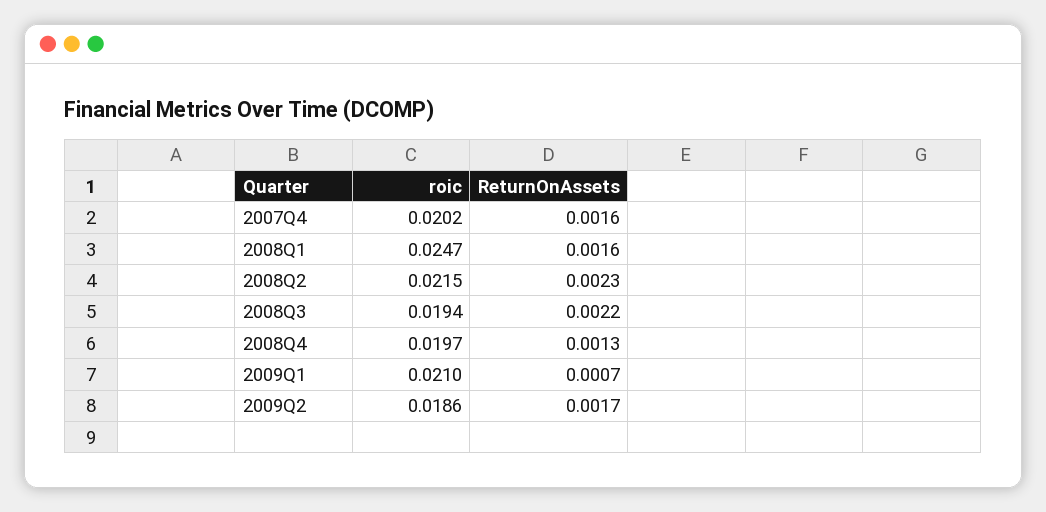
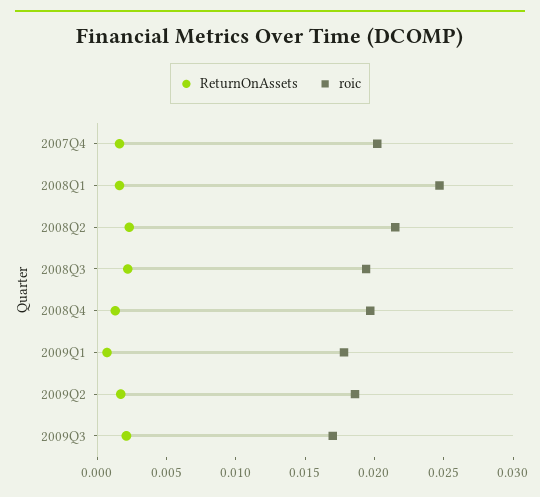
roic, 2009Q1: 0.021 -> 0.018
ReturnOnAssets, 2009Q3: none -> 0.002
roic, 2009Q3: none -> 0.017

